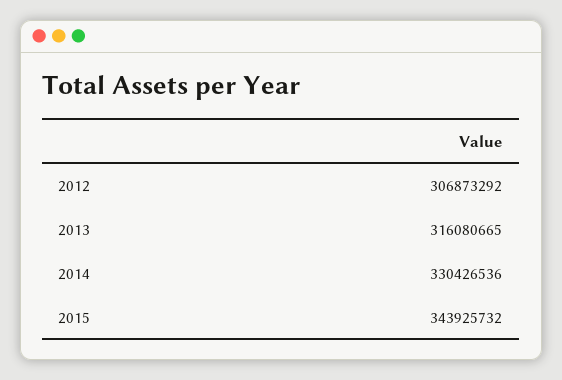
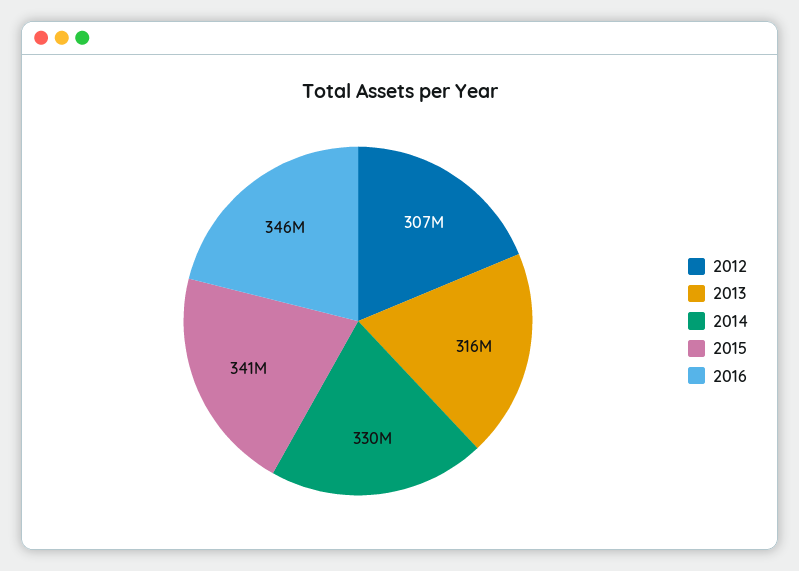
2015: 343925732 -> 341000000
2016: none -> 346000000

